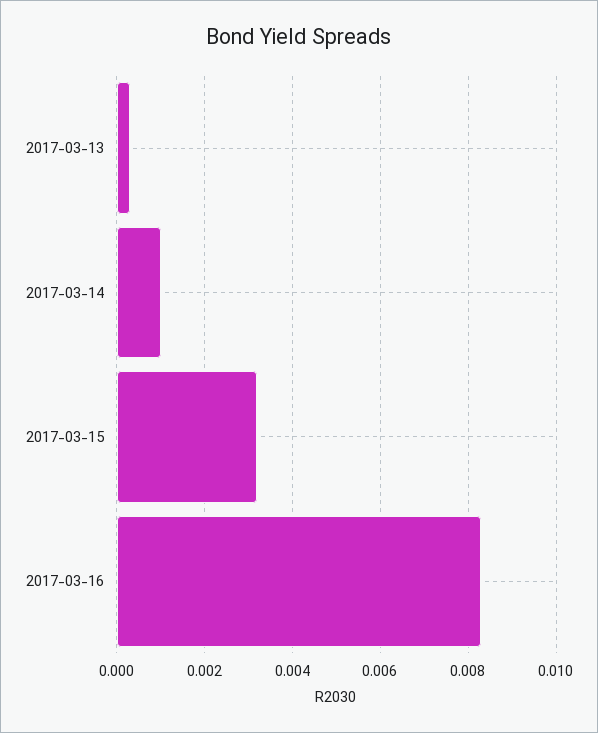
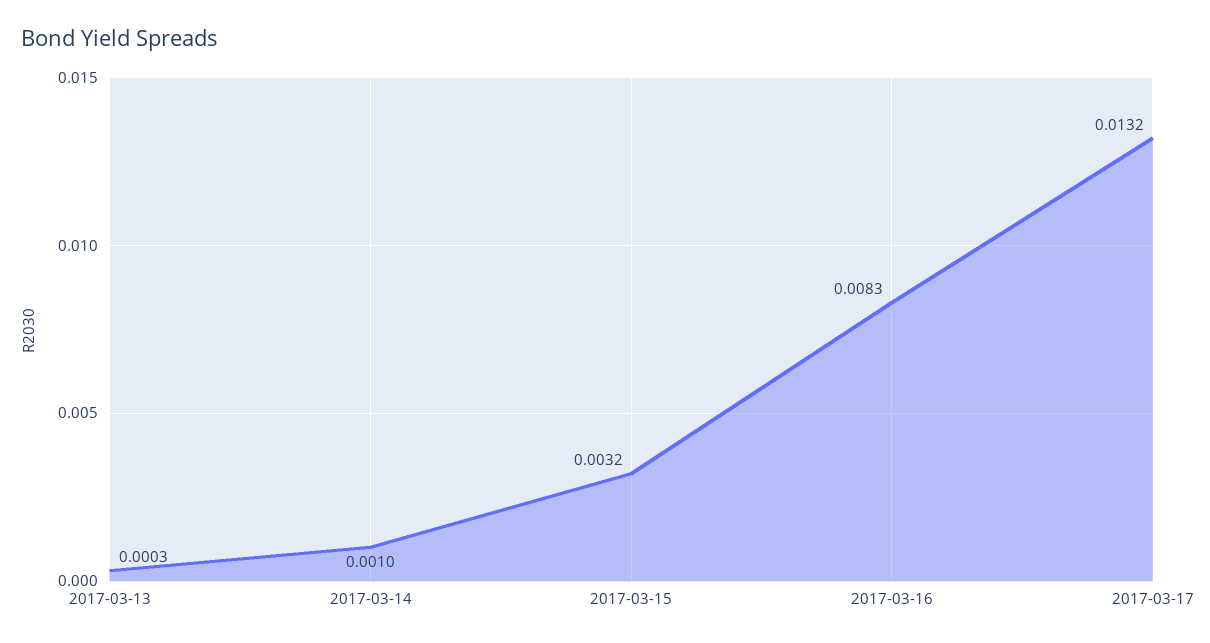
2017-03-17: none -> 0.0132

